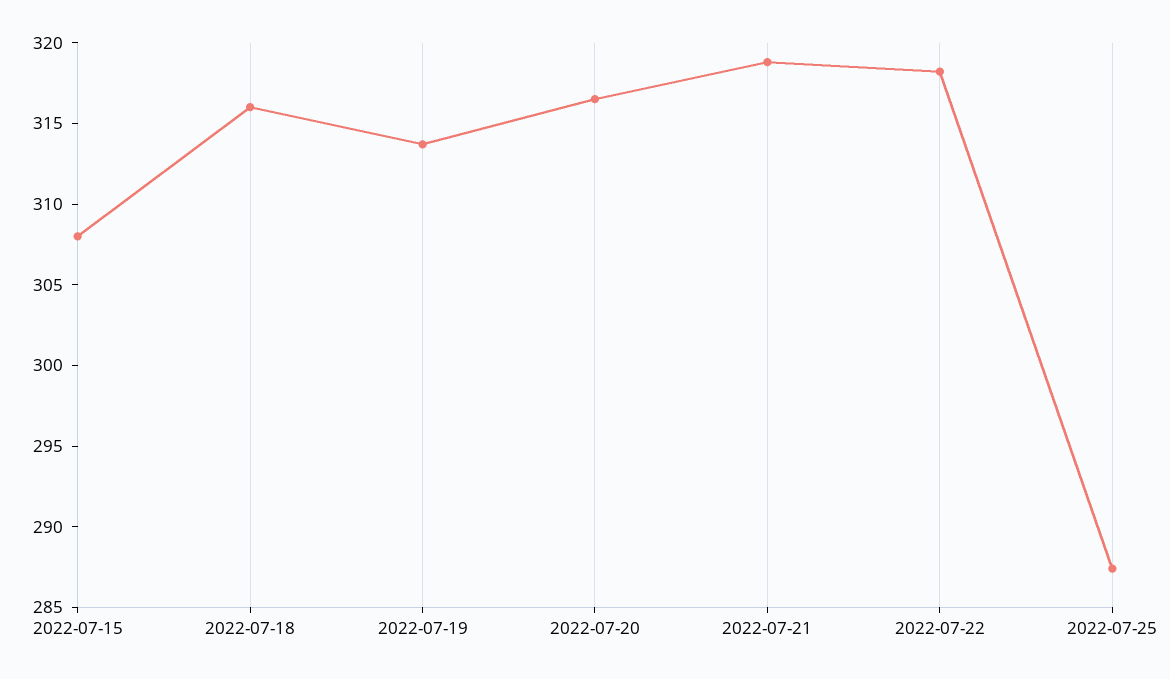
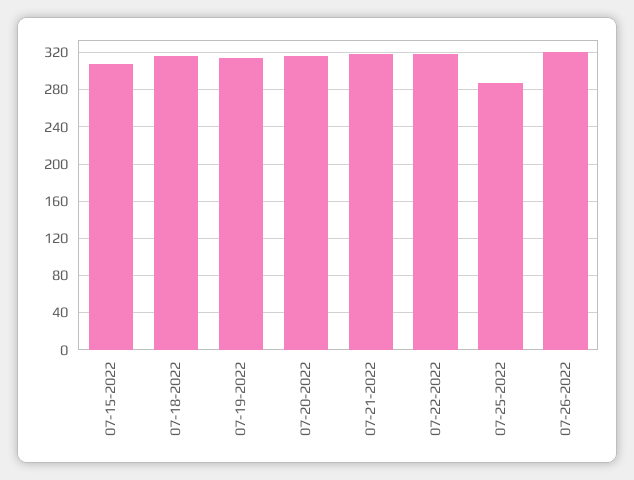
07-26-2022: none -> 320

